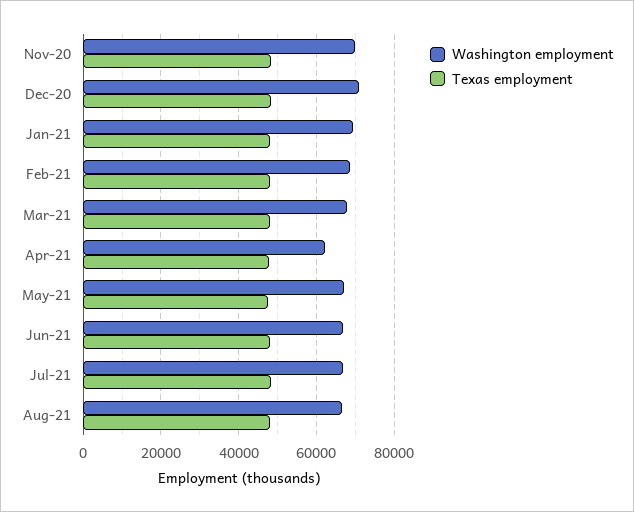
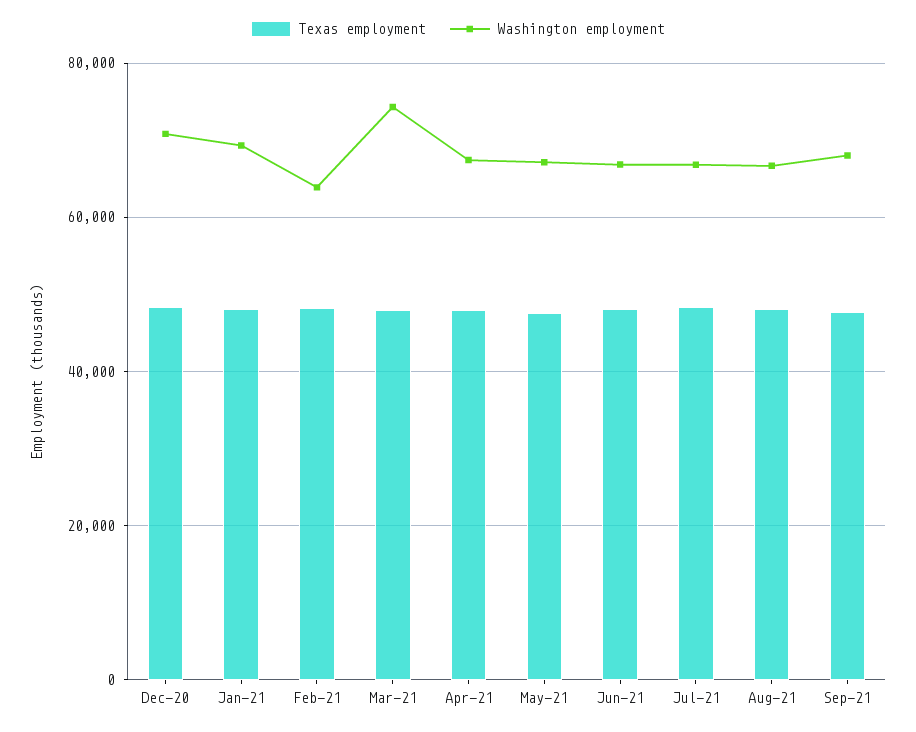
Washington employment, Nov-20: 70000 -> none
Texas employment, Nov-20: 48000 -> none
Washington employment, Feb-21: 68000 -> 64000
Washington employment, Mar-21: 68000 -> 74000
Washington employment, Apr-21: 62000 -> 68000
Texas employment, Sep-21: none -> 48000
Washington employment, Sep-21: none -> 68000

